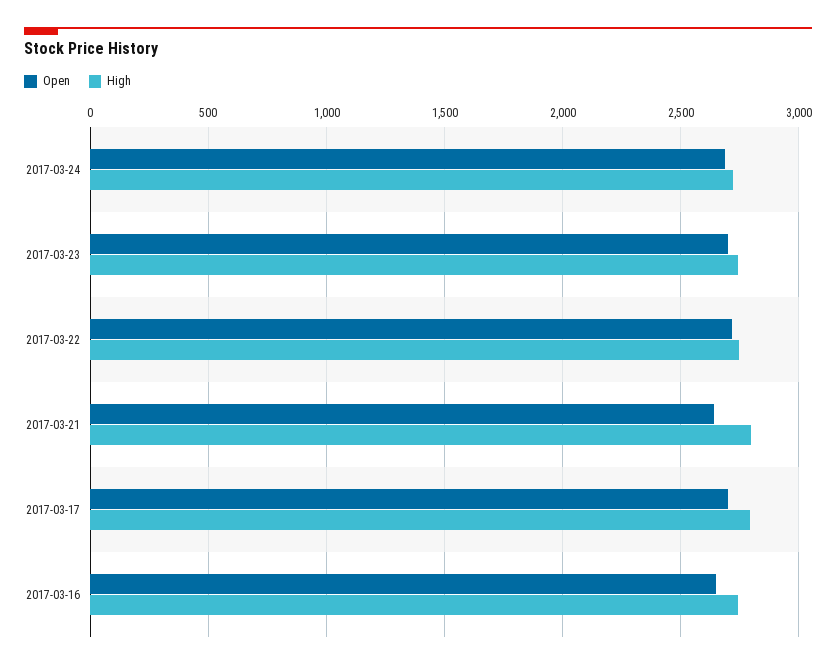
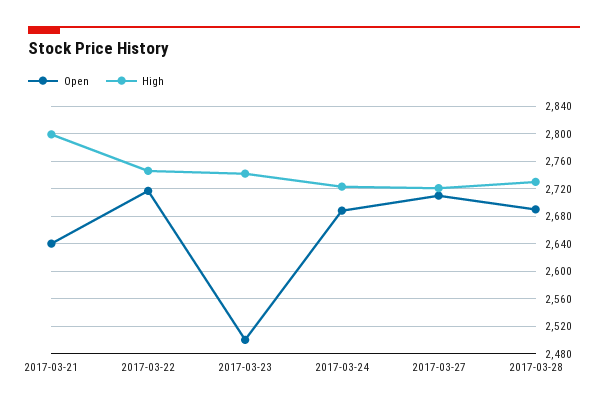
Open, 2017-03-23: 2700 -> 2500
Open, 2017-03-17: 2700 -> none
High, 2017-03-17: 2800 -> none
Open, 2017-03-16: 2650 -> none
High, 2017-03-16: 2750 -> none
Open, 2017-03-27: none -> 2710
High, 2017-03-27: none -> 2720
Open, 2017-03-28: none -> 2690
High, 2017-03-28: none -> 2730

